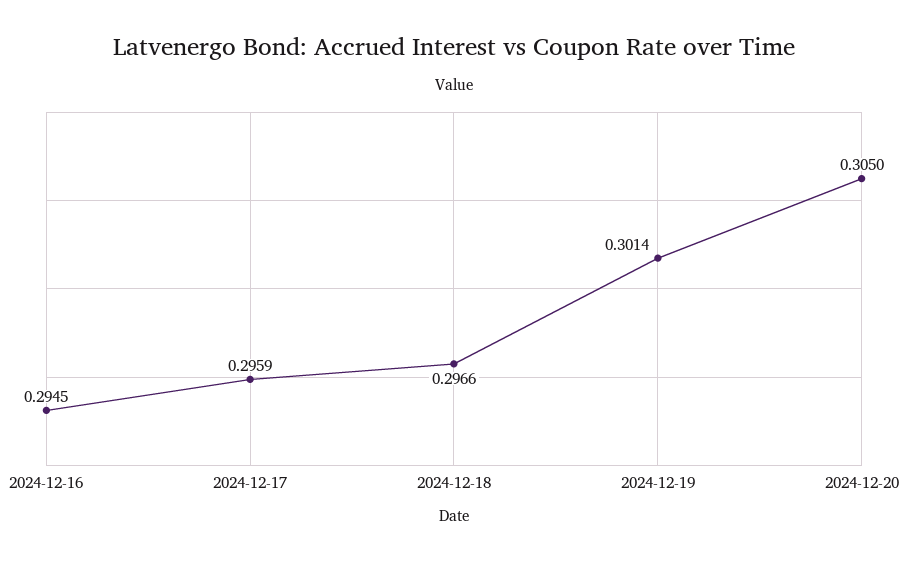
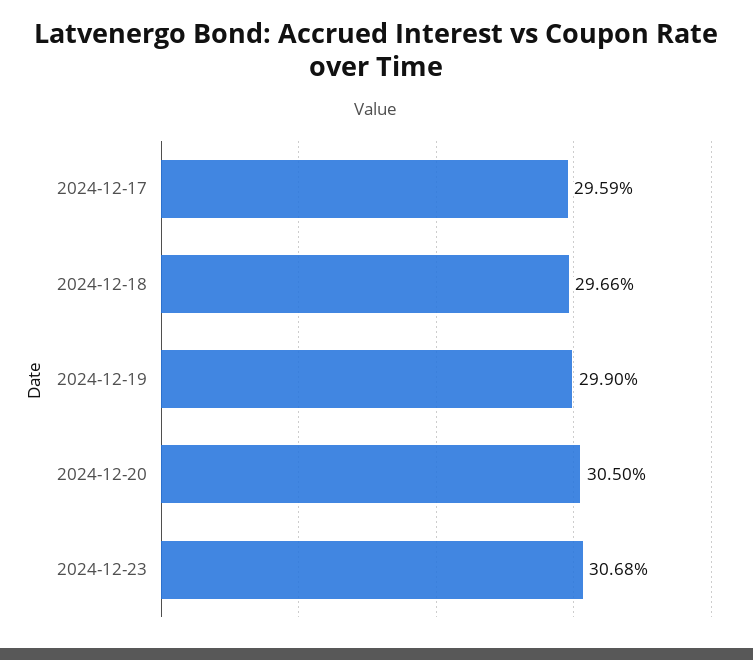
2024-12-16: 0.2945 -> none
2024-12-19: 0.3014 -> 0.299
2024-12-23: none -> 0.3068

